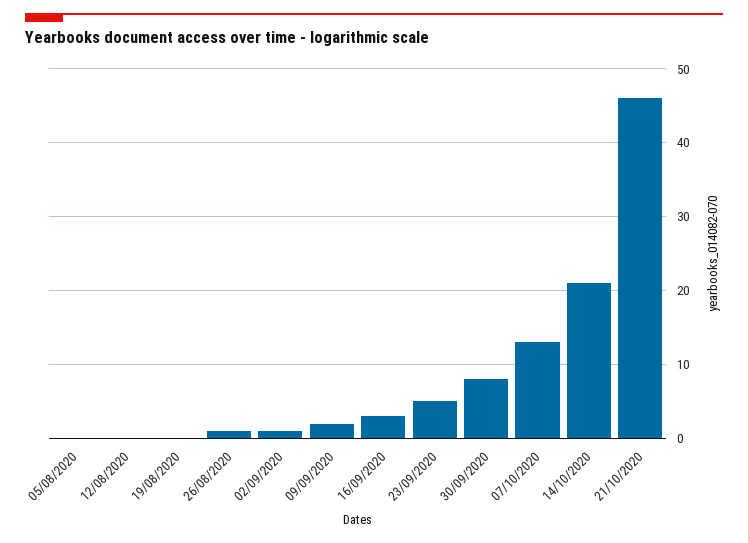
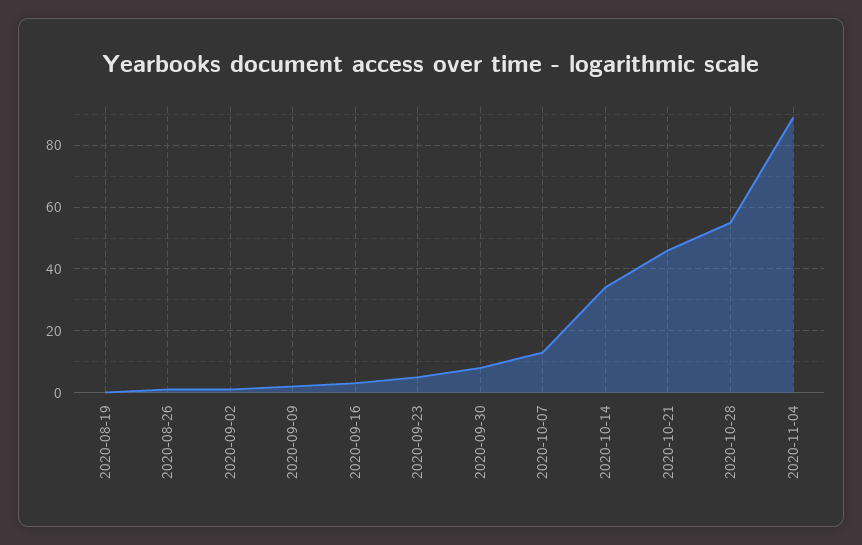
05/08/2020: 0 -> none
12/08/2020: 0 -> none
14/10/2020: 21 -> 35
2020-10-28: none -> 55
2020-11-04: none -> 90

